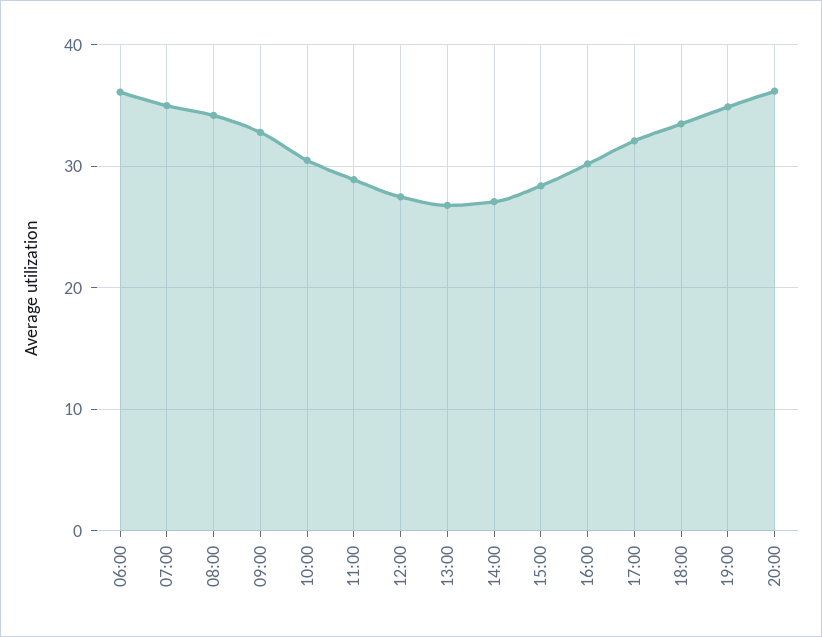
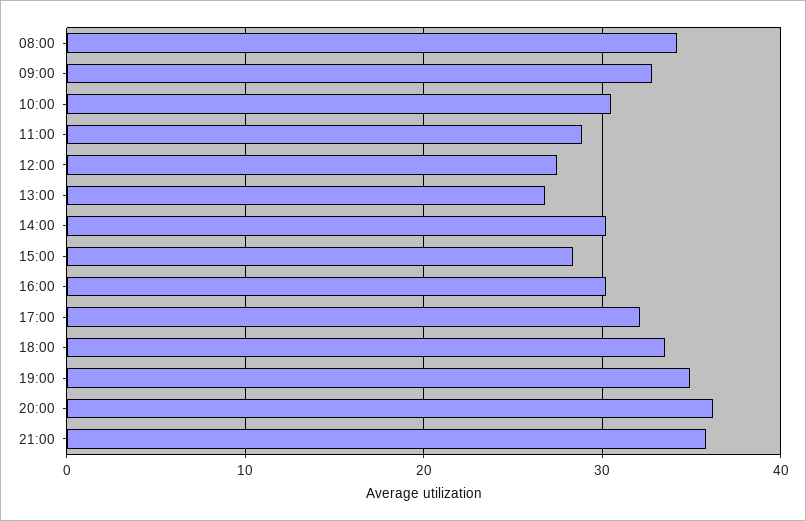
06:00: 36 -> none
07:00: 35 -> none
14:00: 27 -> 30
21:00: none -> 36

